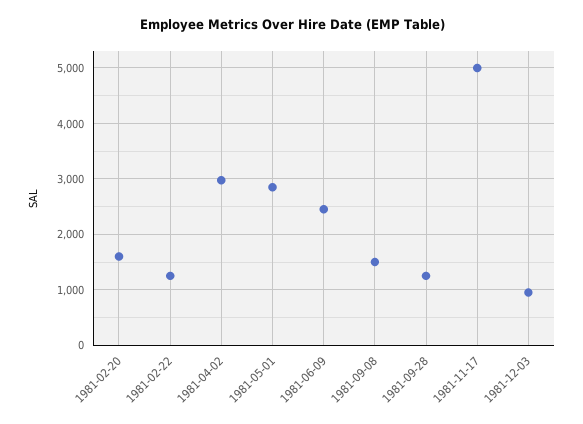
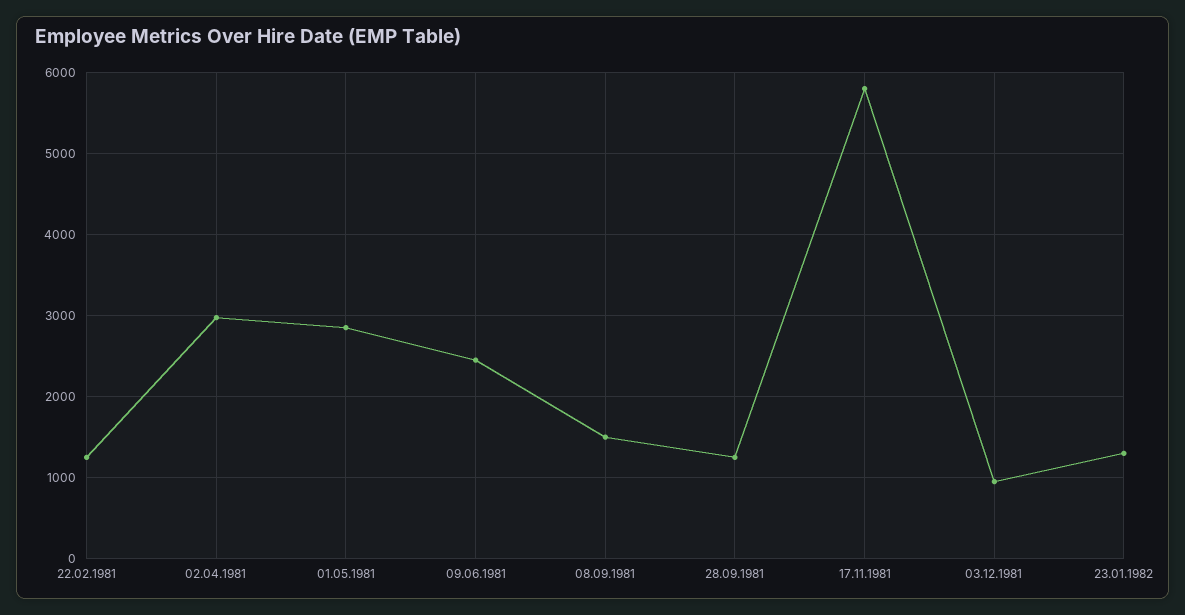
1981-02-20: 1600 -> none
1981-11-17: 5000 -> 5800
23.01.1982: none -> 1300

